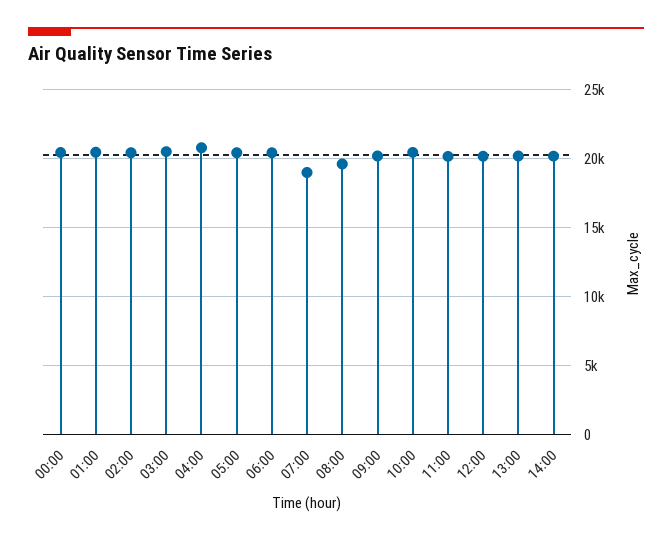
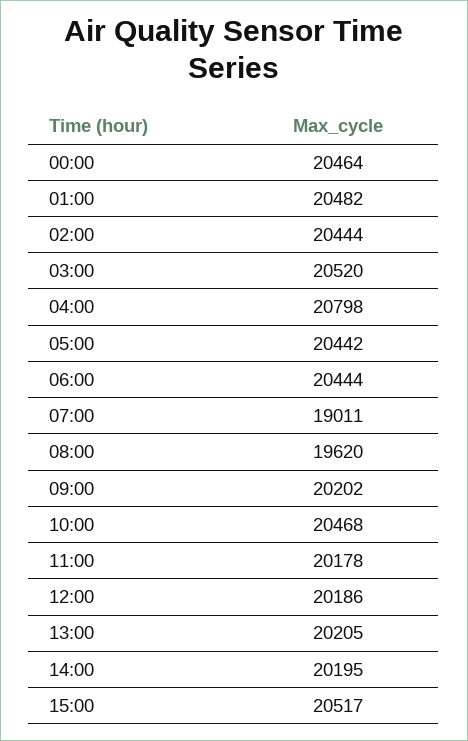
15:00: none -> 20517

